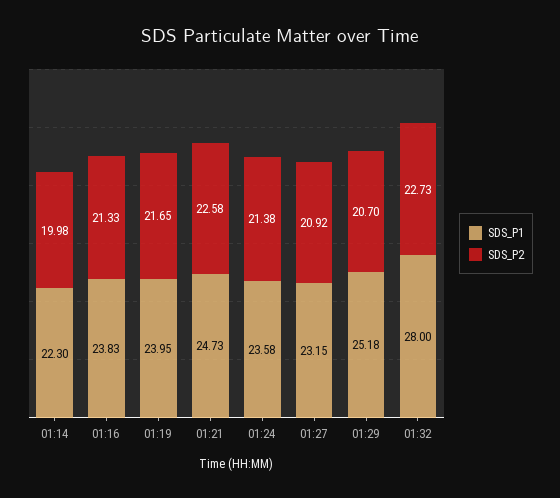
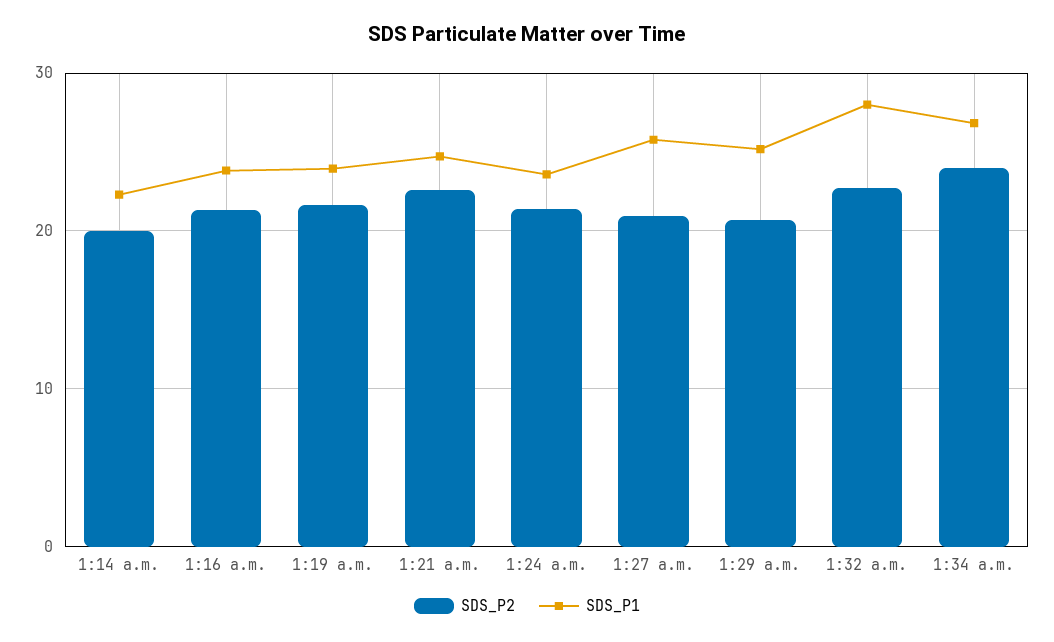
SDS_P1, 01:27: 23.15 -> 26
SDS_P2, 1:34 a.m.: none -> 24
SDS_P1, 1:34 a.m.: none -> 27

